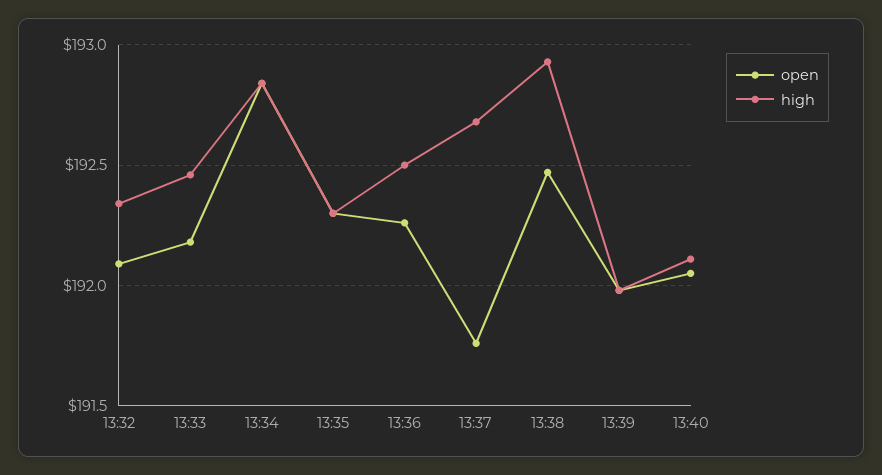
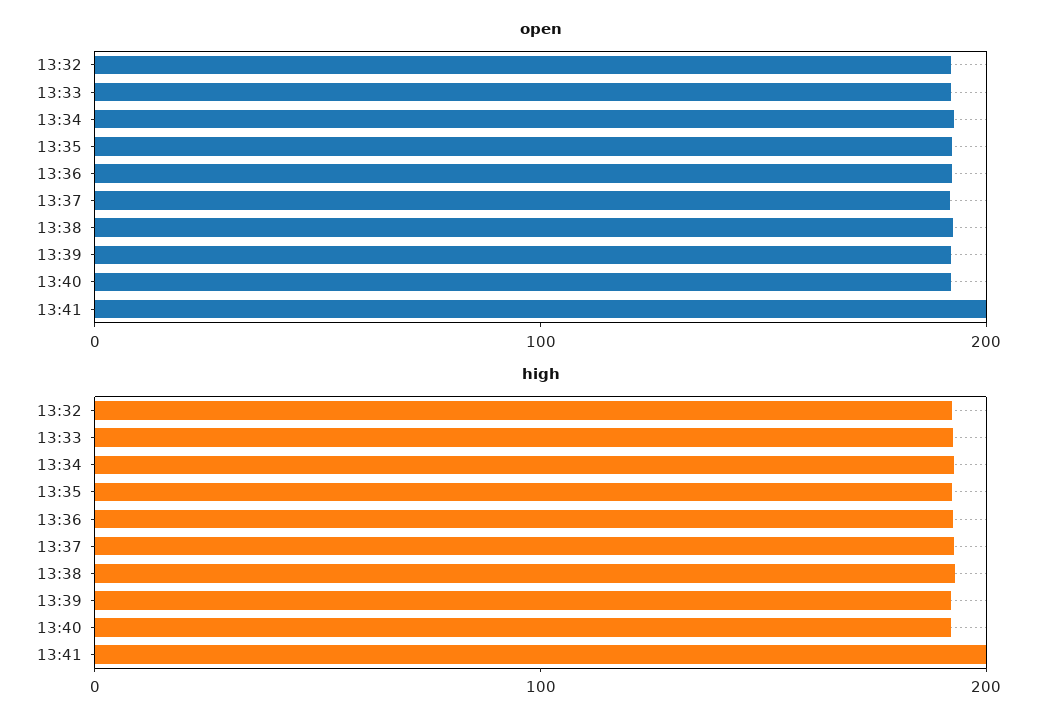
open, 13:41: none -> 200
high, 13:41: none -> 200

